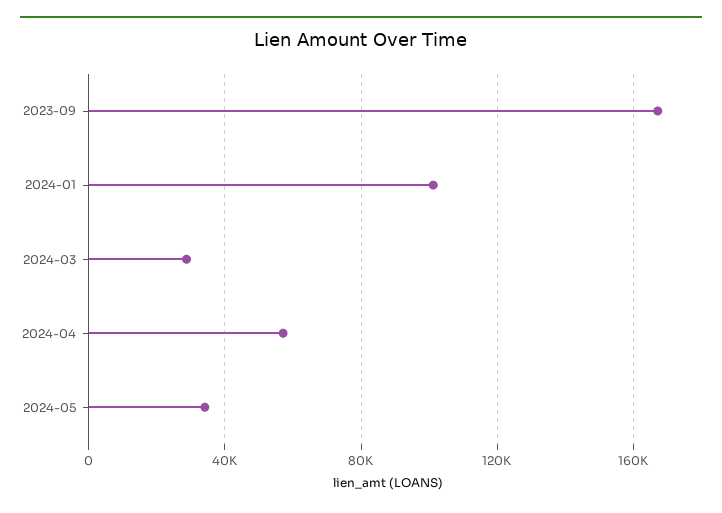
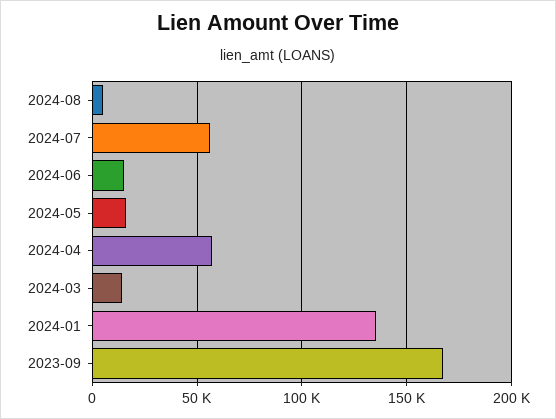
2024-01: 100000 -> 135000
2024-03: 30000 -> 15000
2024-05: 35000 -> 15000
2024-08: none -> 5000
2024-07: none -> 55000
2024-06: none -> 15000

